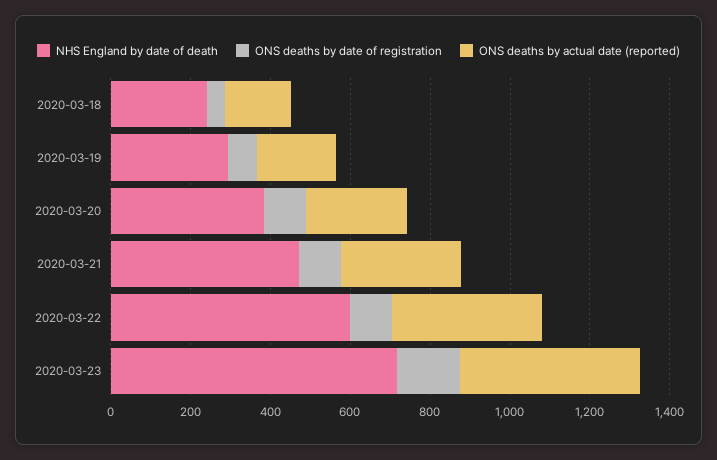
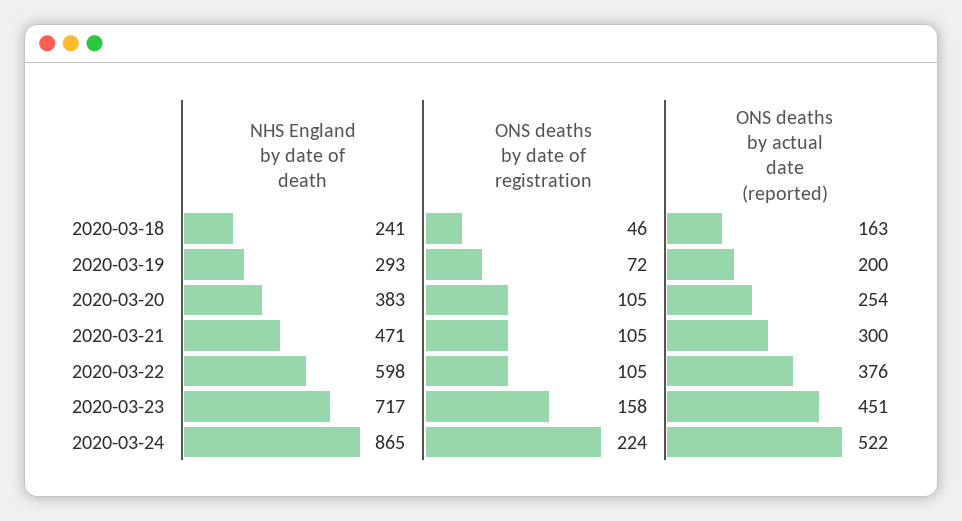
NHS England by date of death, 2020-03-24: none -> 865
ONS deaths by date of registration, 2020-03-24: none -> 224
ONS deaths by actual date (reported), 2020-03-24: none -> 522

